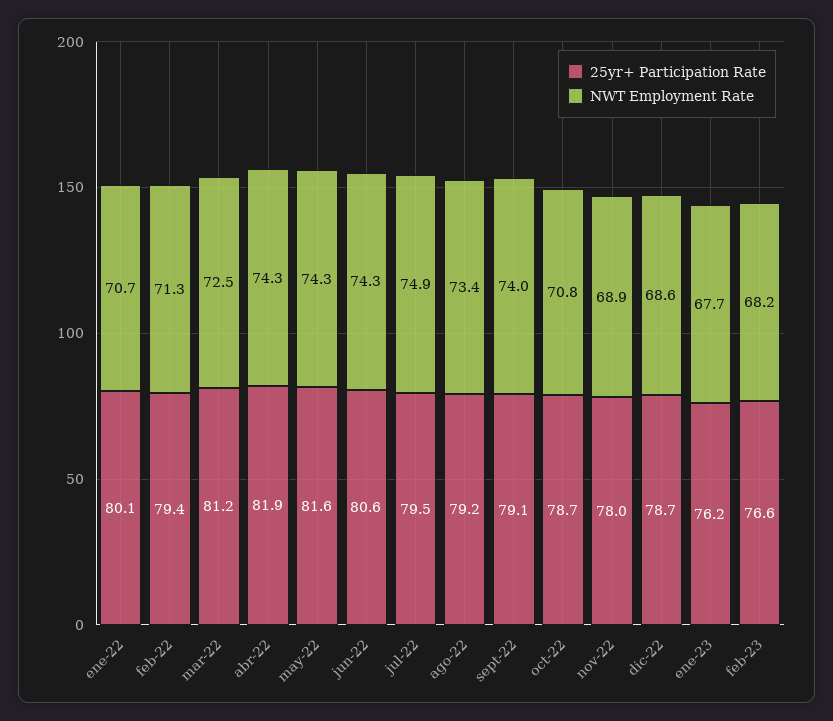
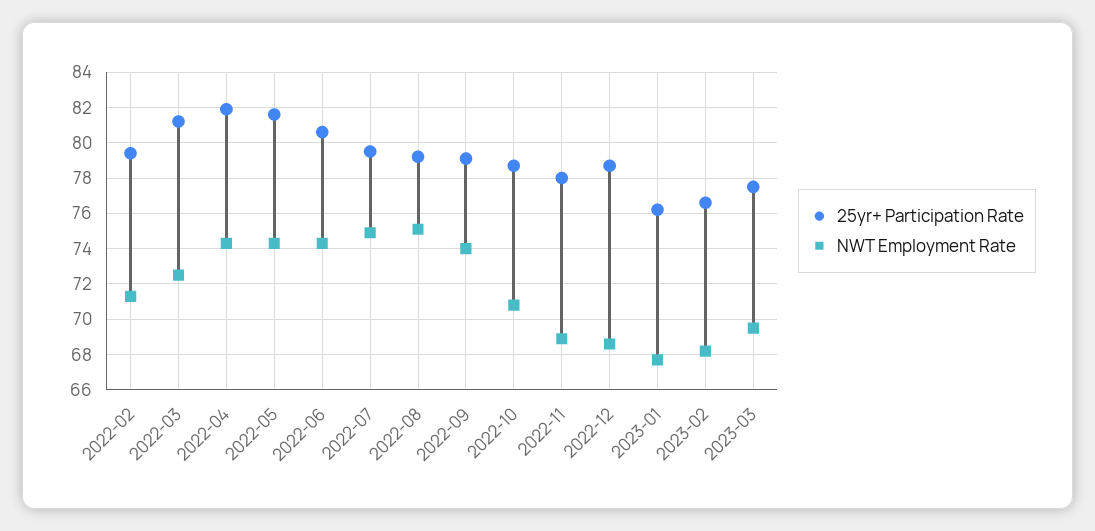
25yr+ Participation Rate, ene-22: 80.1 -> none
NWT Employment Rate, ene-22: 70.7 -> none
NWT Employment Rate, ago-22: 73.4 -> 75
25yr+ Participation Rate, 2023-03: none -> 77.5
NWT Employment Rate, 2023-03: none -> 69.5

